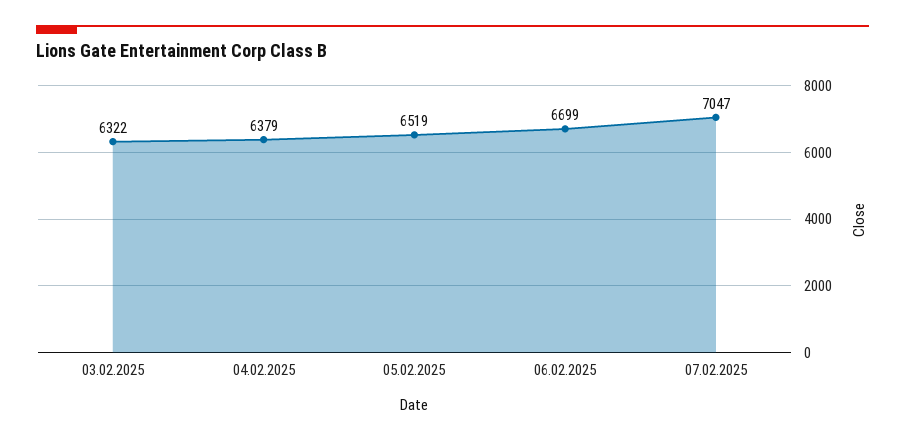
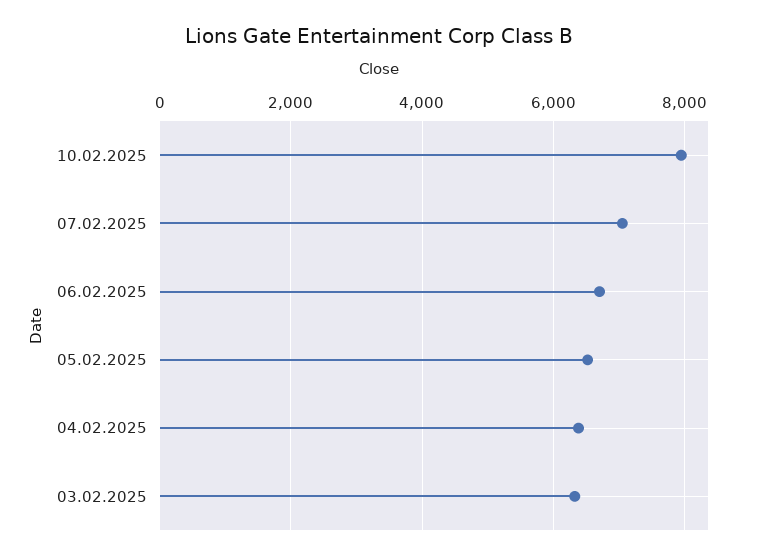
10.02.2025: none -> 8000

